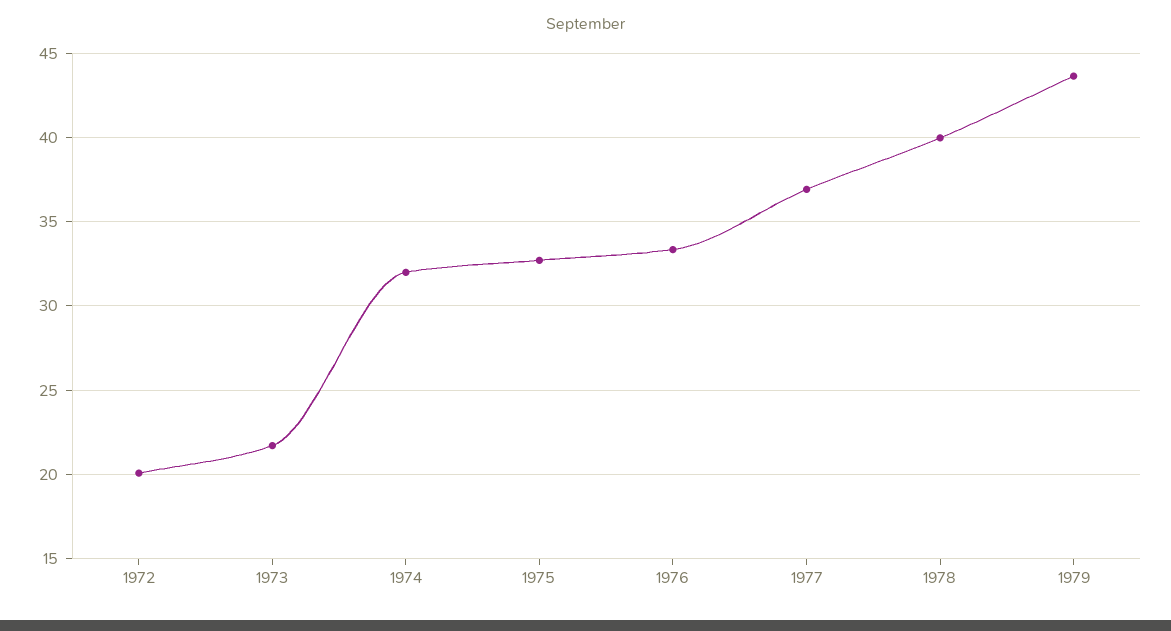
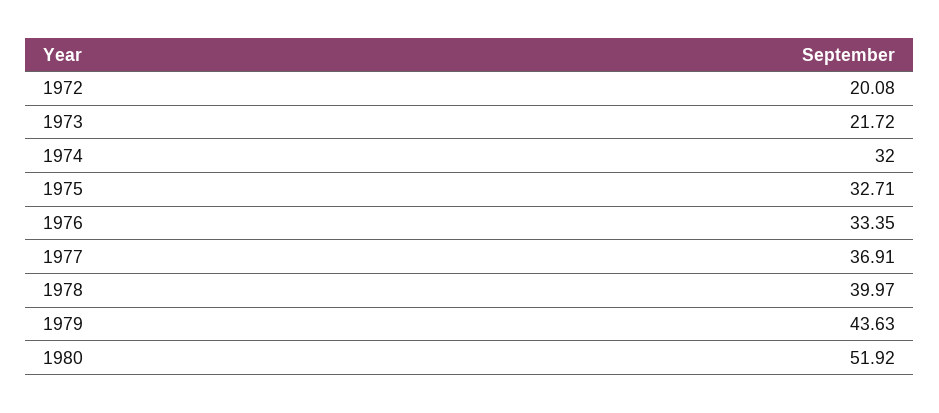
1980: none -> 51.92

